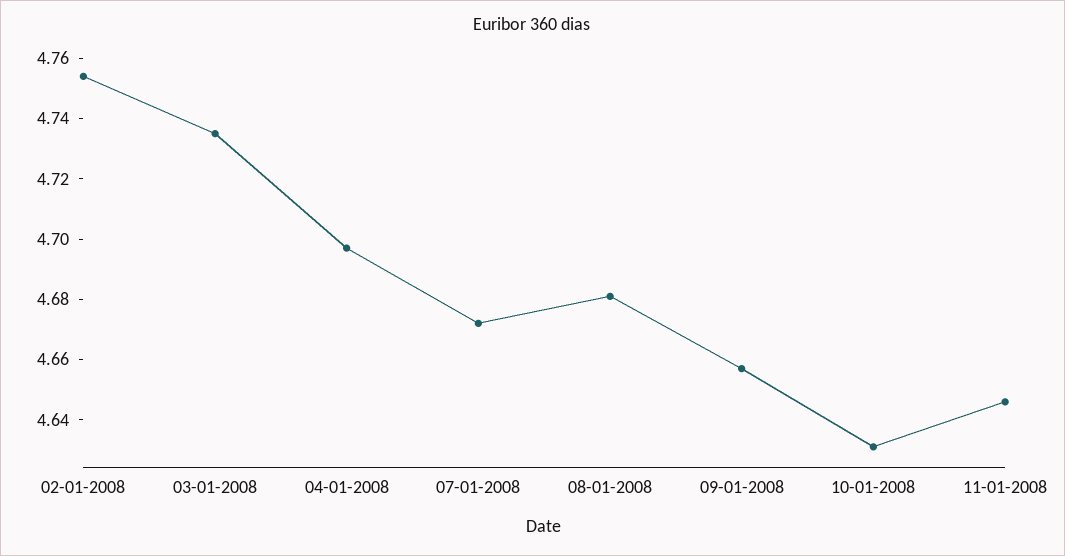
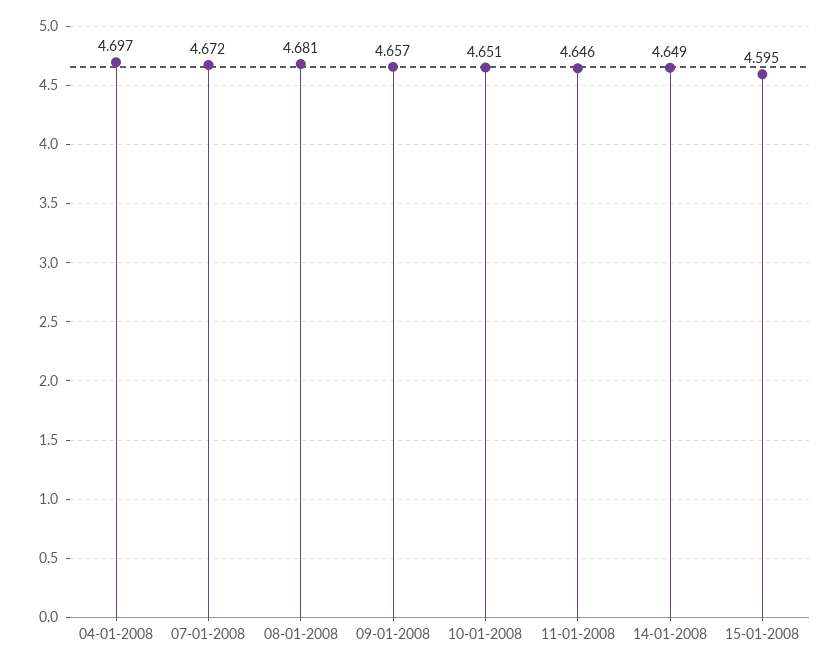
02-01-2008: 4.755 -> none
03-01-2008: 4.735 -> none
10-01-2008: 4.63 -> 4.651
14-01-2008: none -> 4.649
15-01-2008: none -> 4.595

